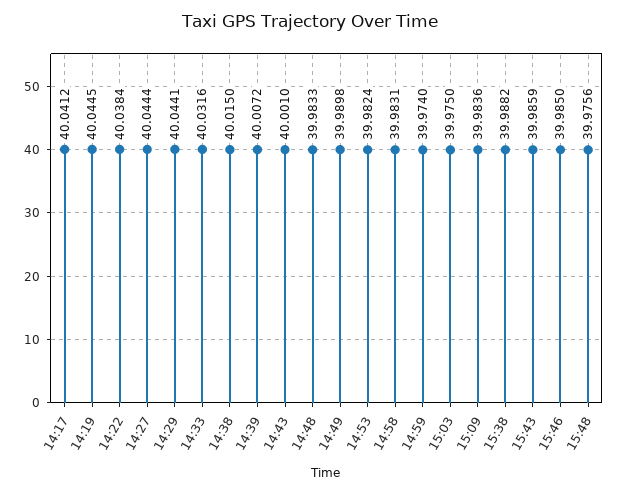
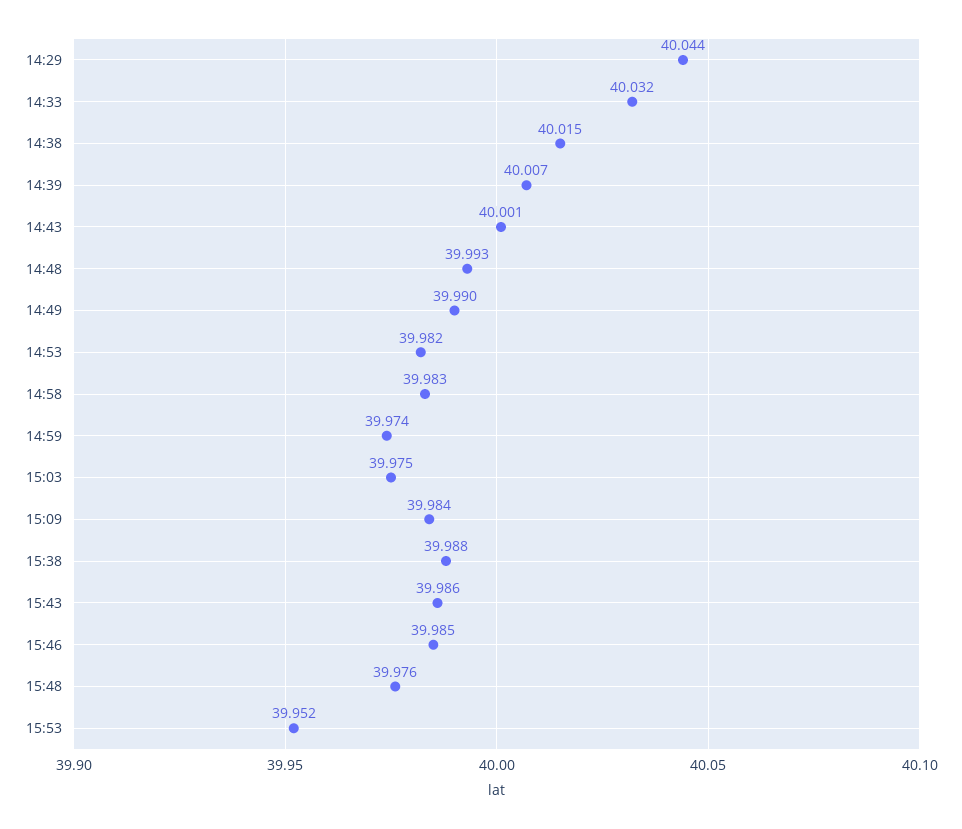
14:17: 40.0412 -> none
14:19: 40.0445 -> none
14:22: 40.0384 -> none
14:27: 40.0444 -> none
14:48: 39.9833 -> 39.993
15:53: none -> 39.952

